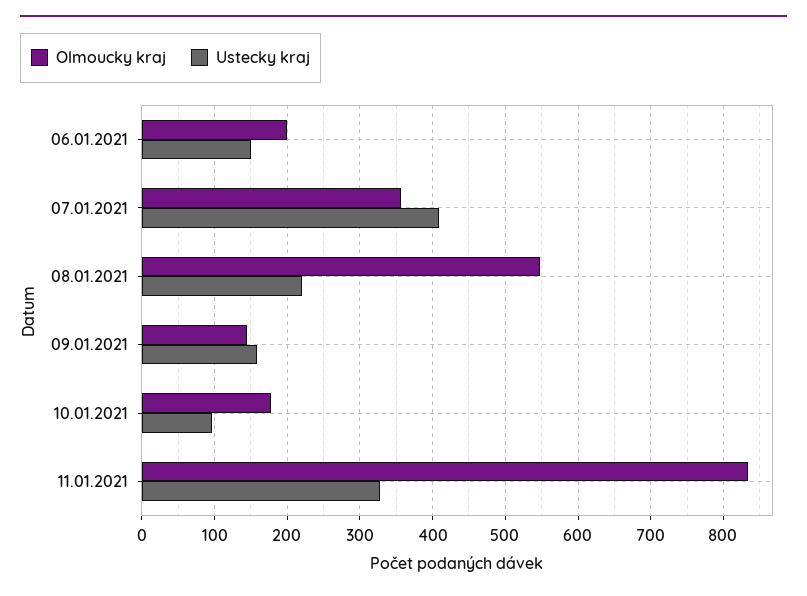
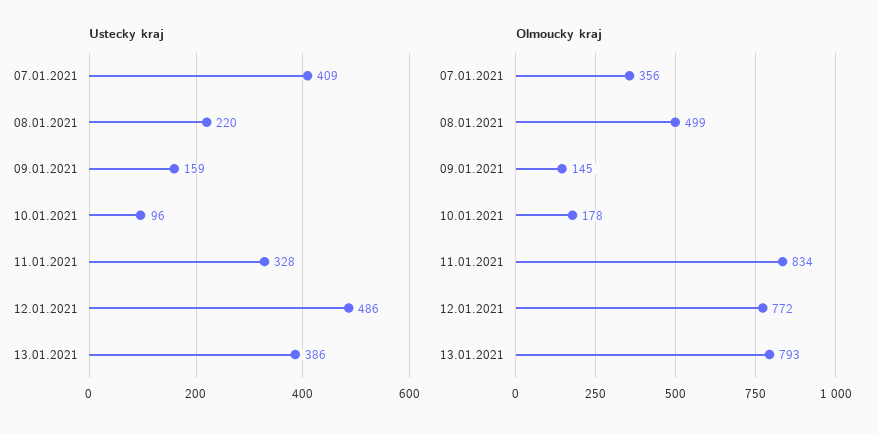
Olmoucky kraj, 06.01.2021: 200 -> none
Ustecky kraj, 06.01.2021: 150 -> none
Olmoucky kraj, 08.01.2021: 550 -> 499
Ustecky kraj, 12.01.2021: none -> 486
Ustecky kraj, 13.01.2021: none -> 386
Olmoucky kraj, 12.01.2021: none -> 772
Olmoucky kraj, 13.01.2021: none -> 793

